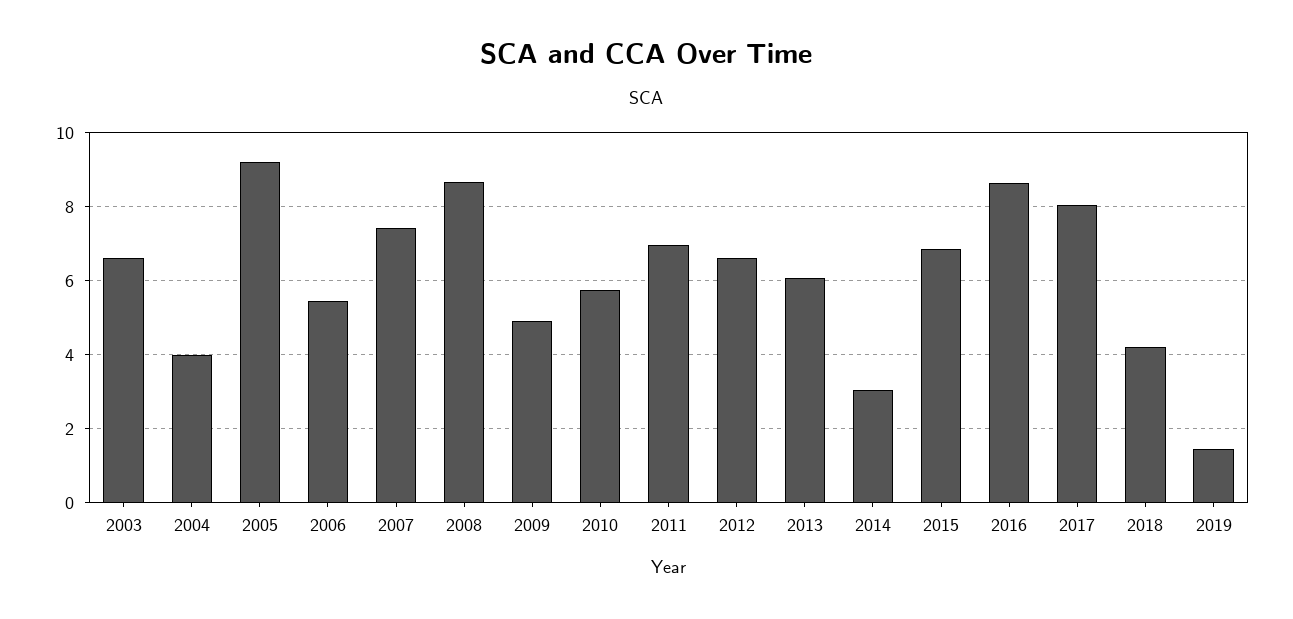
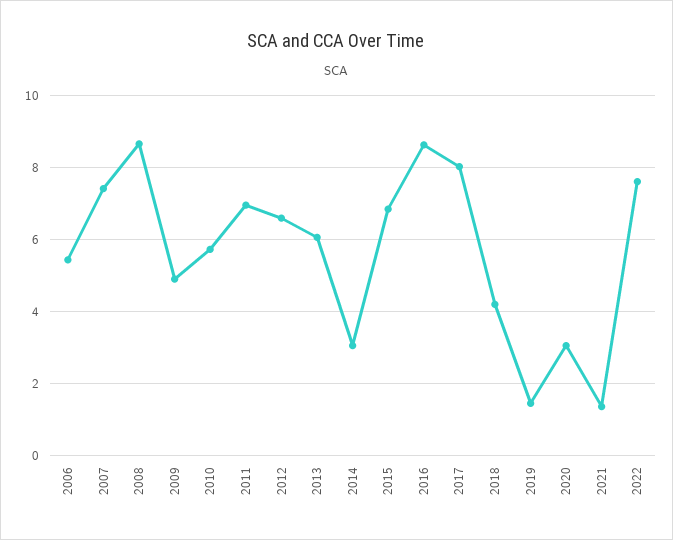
2003: 6.6 -> none
2004: 4 -> none
2005: 9.2 -> none
2020: none -> 3
2021: none -> 1.4
2022: none -> 7.6

